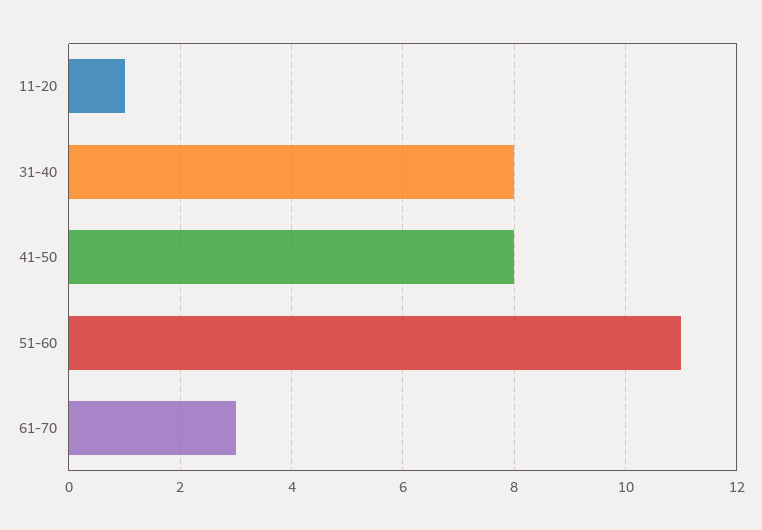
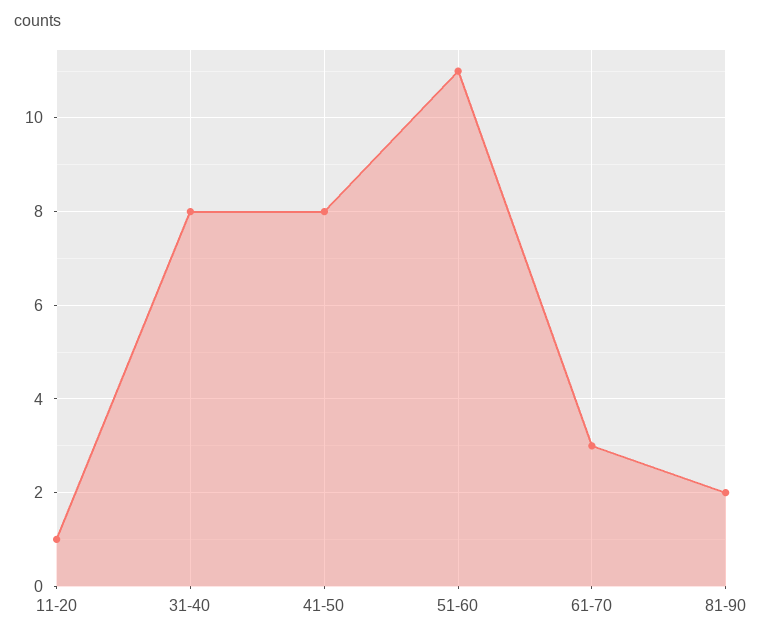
81-90: none -> 2

